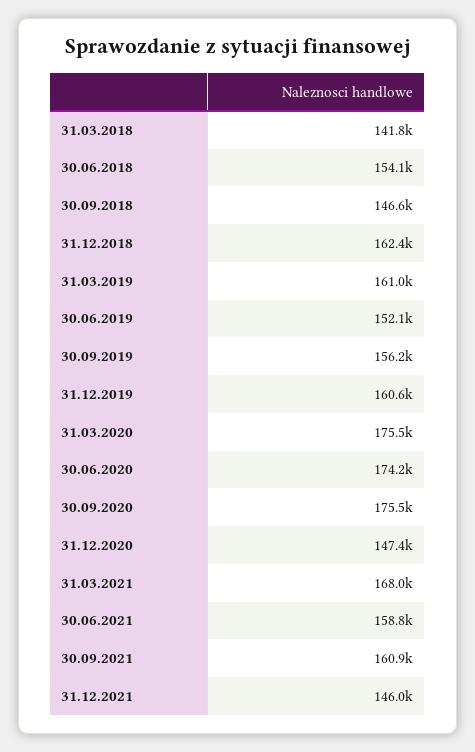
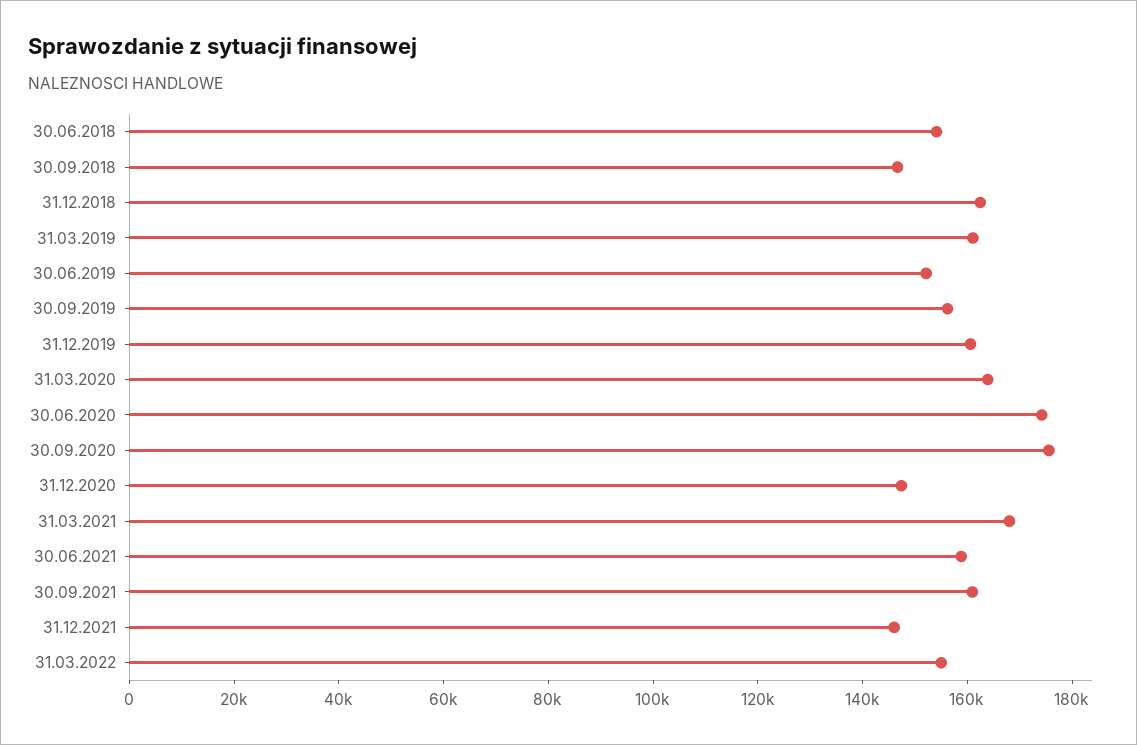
31.03.2018: 141800 -> none
31.03.2020: 175500 -> 165000
31.03.2022: none -> 155000

